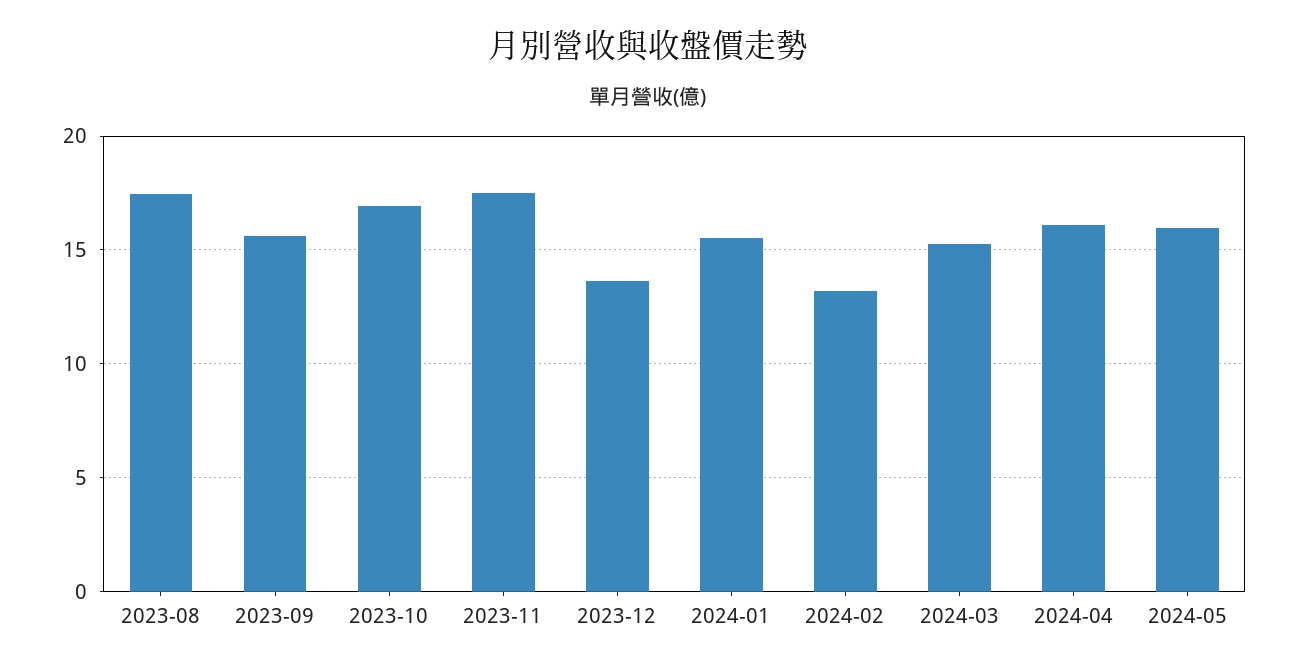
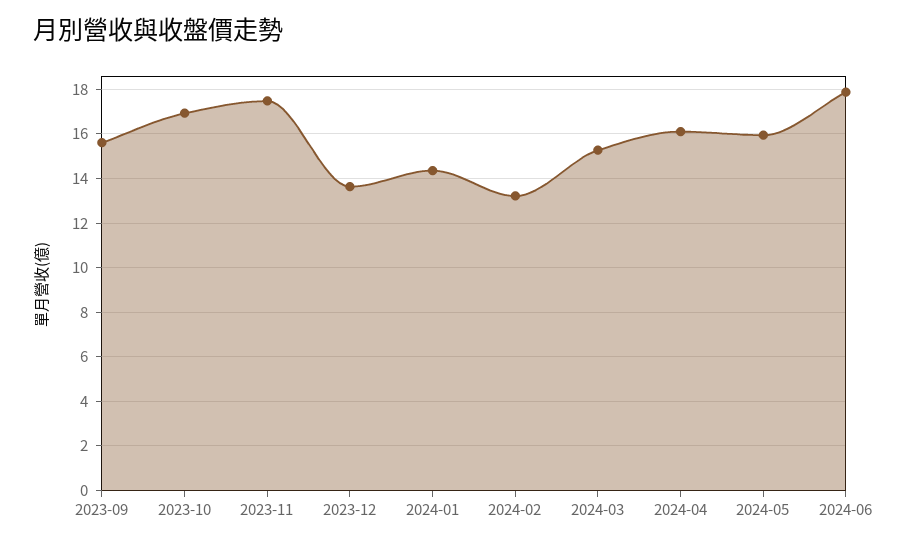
2023-08: 17.5 -> none
2024-01: 15.5 -> 14.5
2024-06: none -> 18

